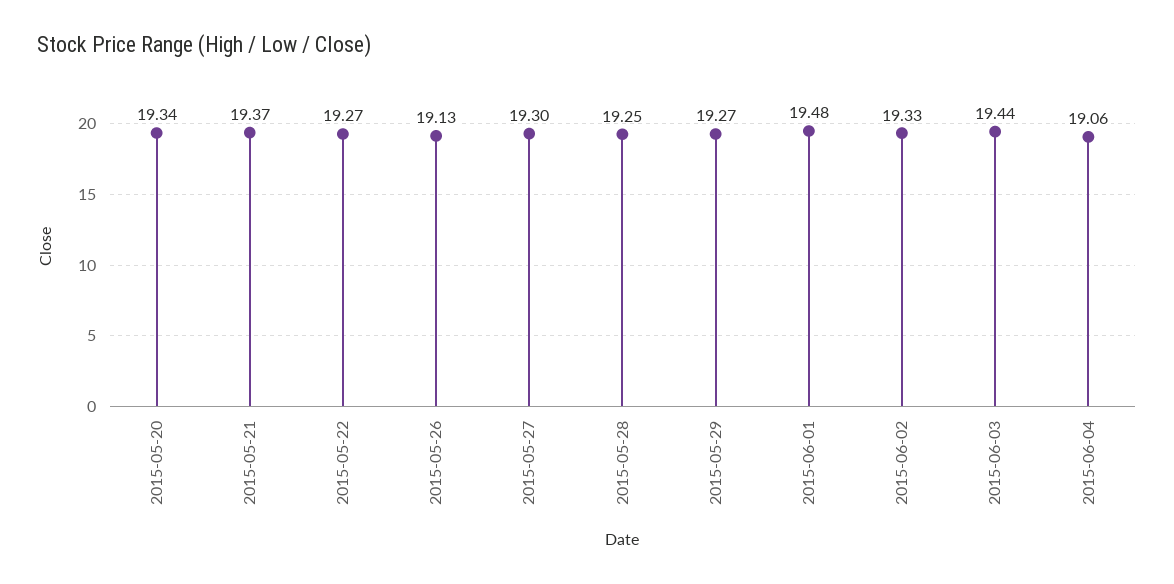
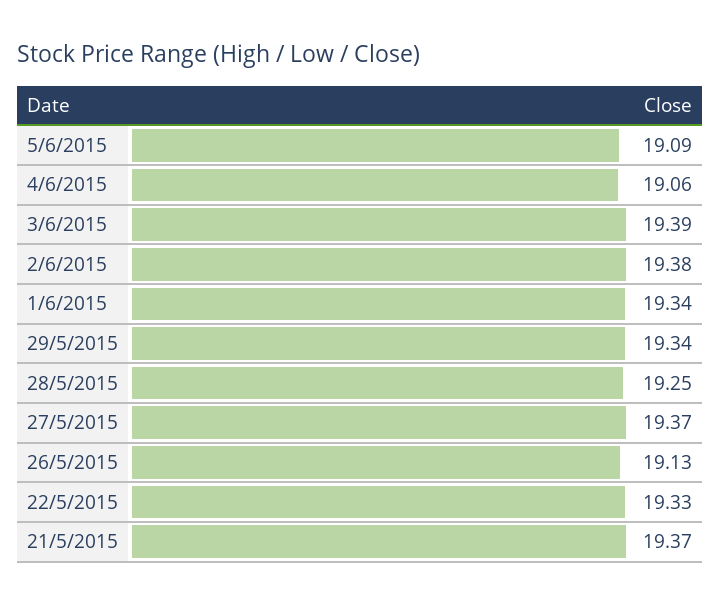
2015-05-20: 19.34 -> none
2015-05-22: 19.27 -> 19.33
2015-05-27: 19.3 -> 19.37
2015-05-29: 19.27 -> 19.34
2015-06-01: 19.48 -> 19.34
2015-06-02: 19.33 -> 19.38
2015-06-03: 19.44 -> 19.39
5/6/2015: none -> 19.09

